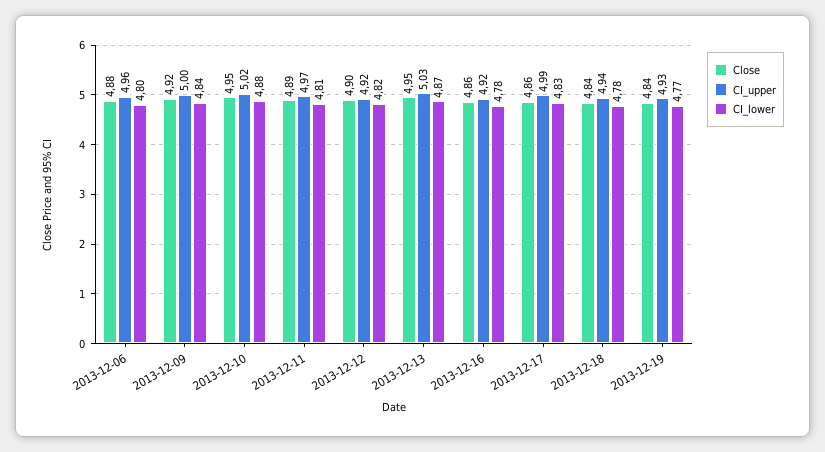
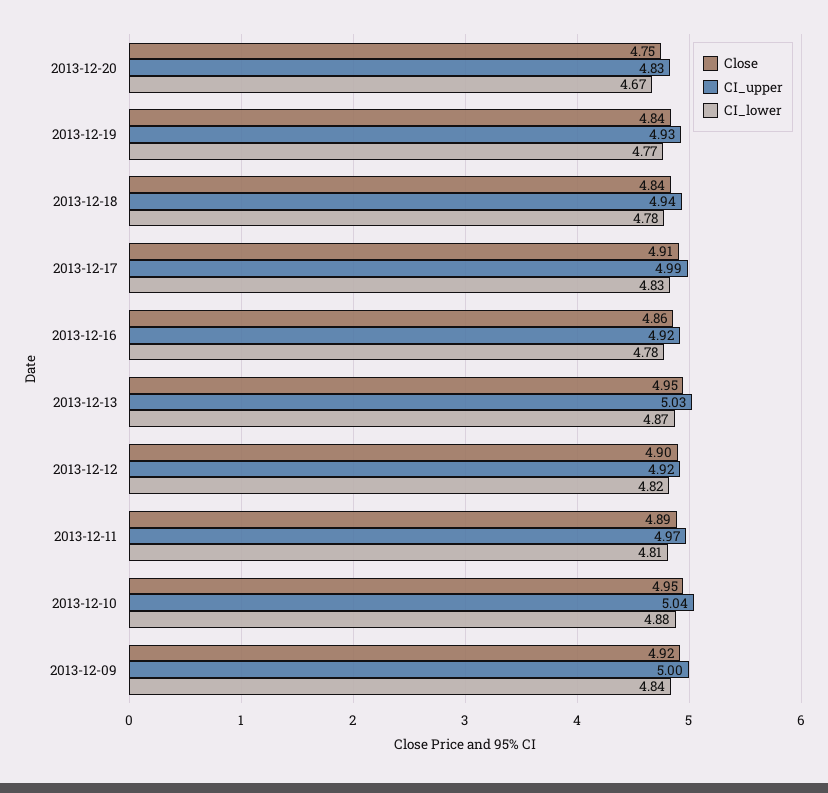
Close, 2013-12-06: 4.88 -> none
CI_upper, 2013-12-06: 4.96 -> none
CI_lower, 2013-12-06: 4.8 -> none
CI_upper, 2013-12-10: 5.02 -> 5.04
Close, 2013-12-17: 4.86 -> 4.91
Close, 2013-12-20: none -> 4.75
CI_upper, 2013-12-20: none -> 4.83
CI_lower, 2013-12-20: none -> 4.67

